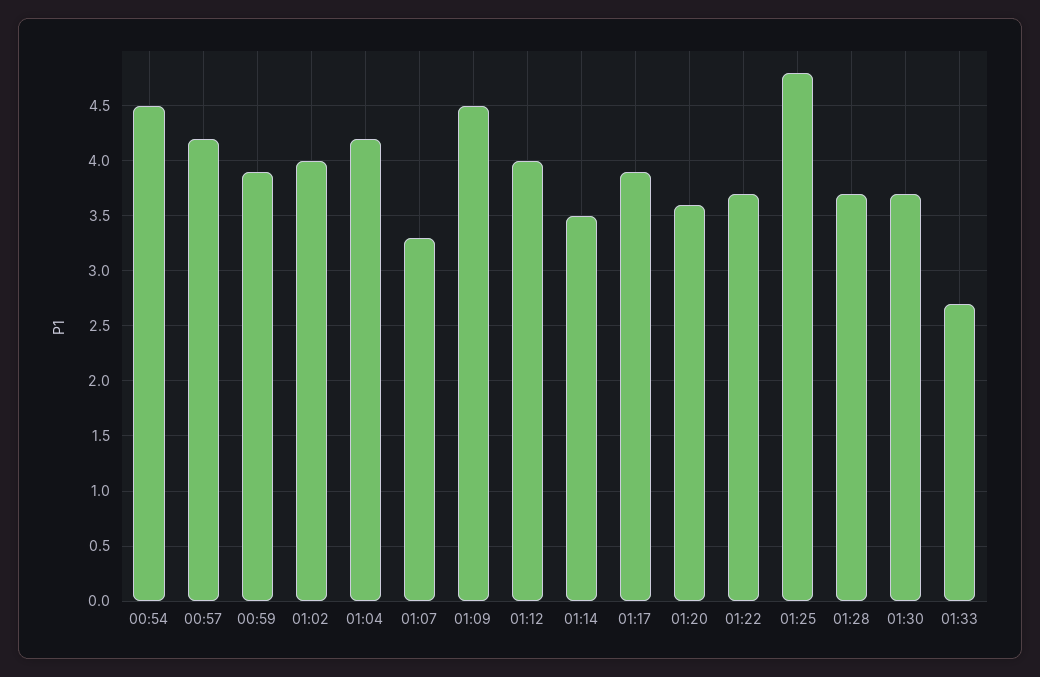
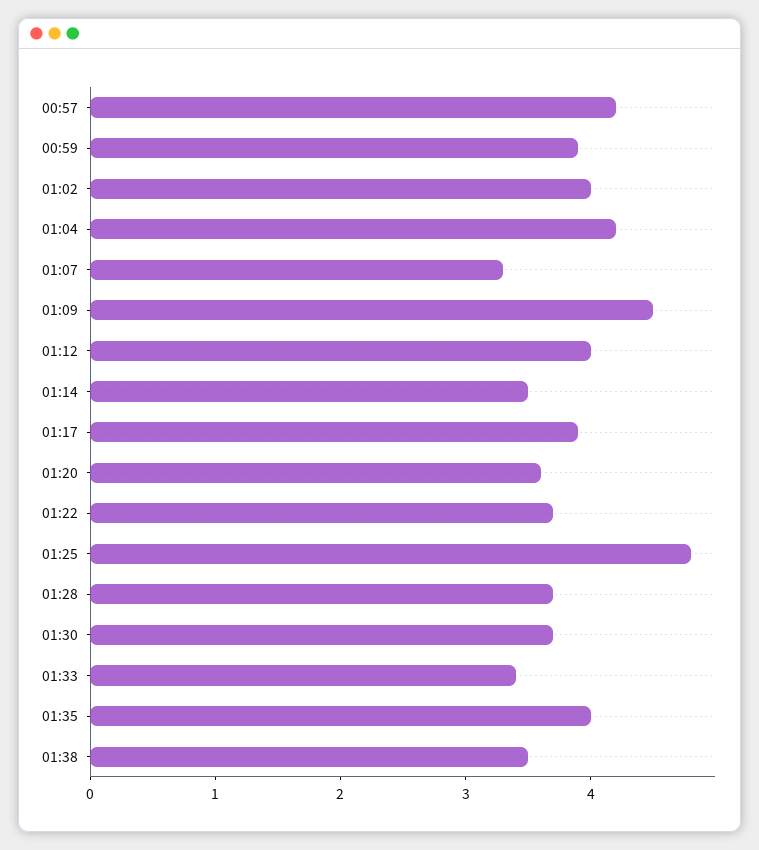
00:54: 4.5 -> none
01:33: 2.7 -> 3.4
01:35: none -> 4
01:38: none -> 3.5

